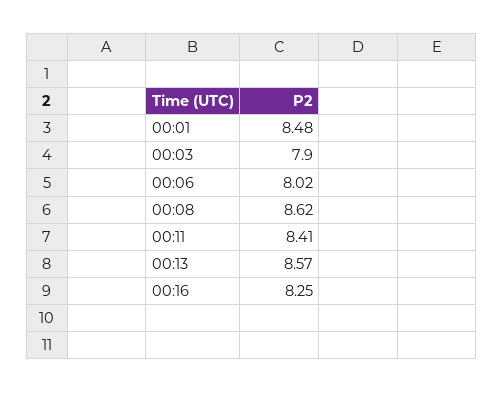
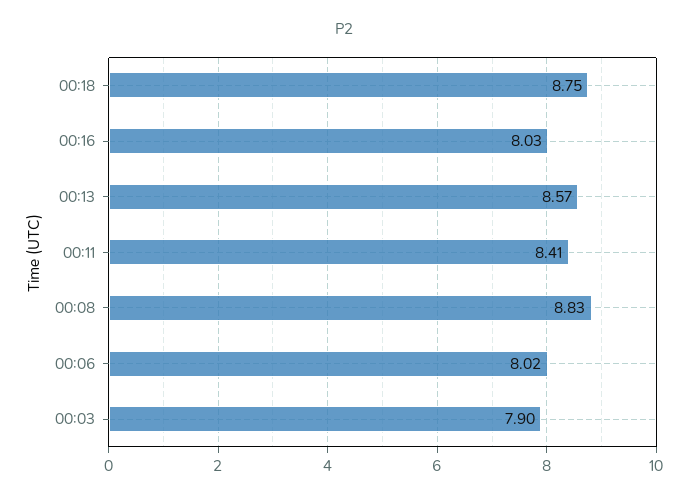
00:01: 8.48 -> none
00:08: 8.62 -> 8.83
00:16: 8.25 -> 8.03
00:18: none -> 8.75

